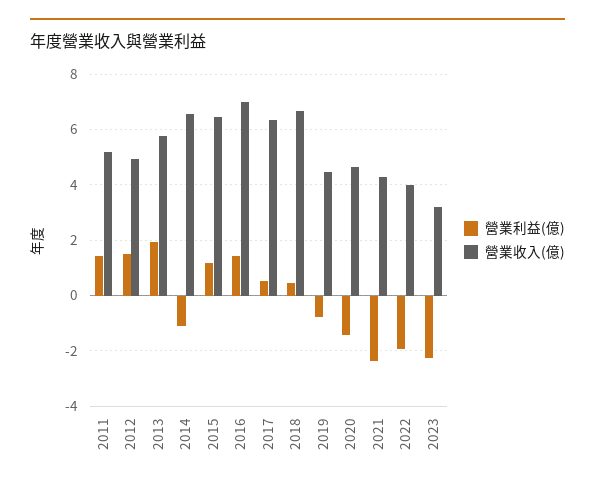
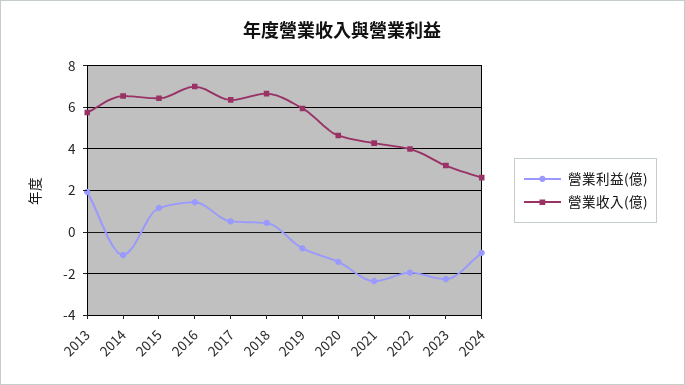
營業利益(億), 2011: 1.5 -> none
營業收入(億), 2011: 5.25 -> none
營業利益(億), 2012: 1.5 -> none
營業收入(億), 2012: 5 -> none
營業收入(億), 2019: 4.5 -> 6
營業利益(億), 2024: none -> -1
營業收入(億), 2024: none -> 2.5

